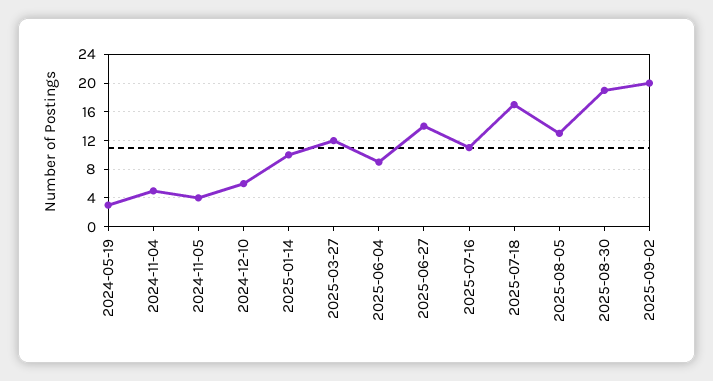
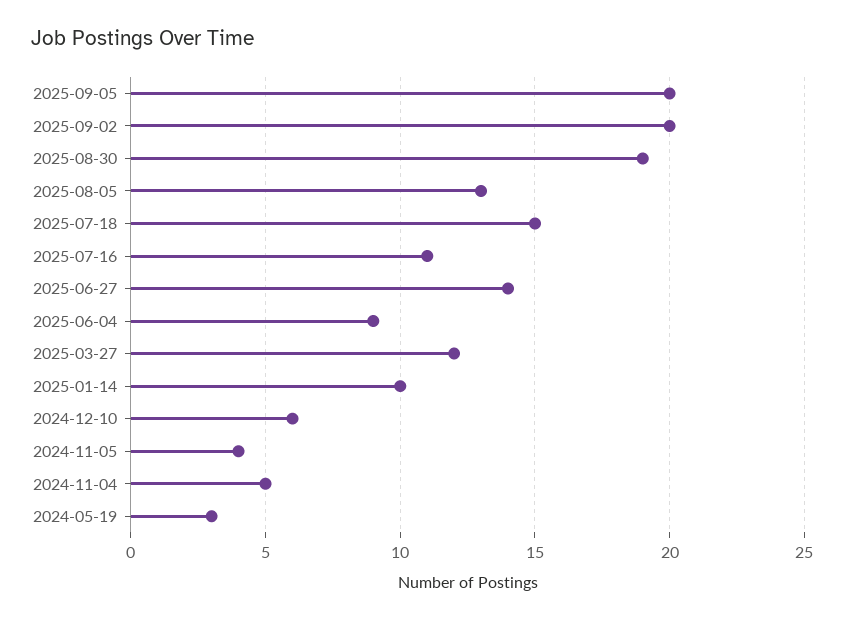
2025-07-18: 17 -> 15
2025-09-05: none -> 20

